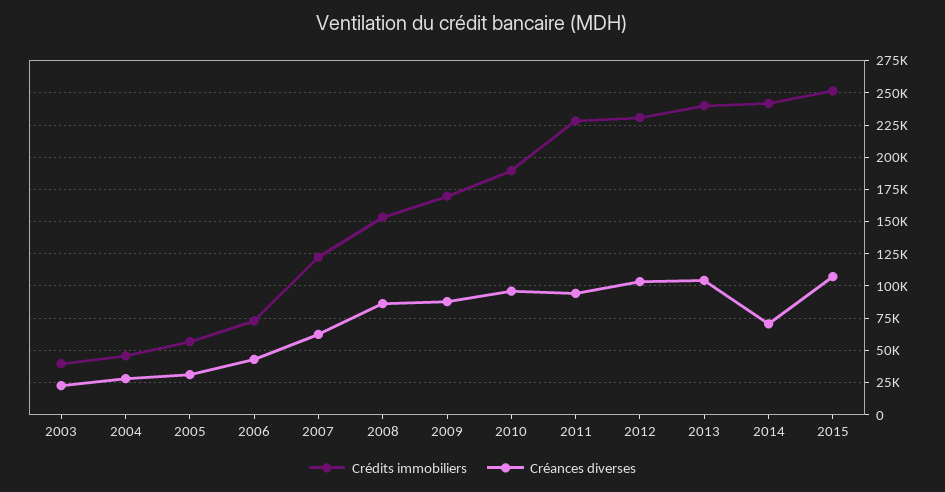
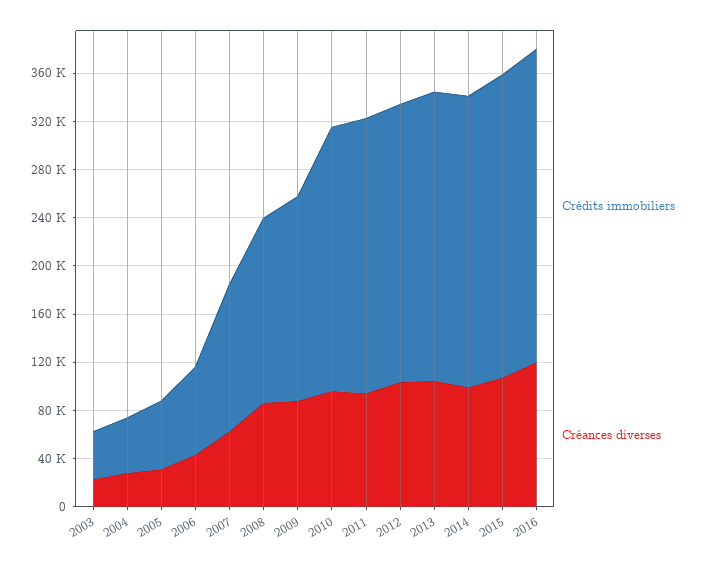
Crédits immobiliers, 2010: 190000 -> 220000
Créances diverses, 2014: 70000 -> 100000
Crédits immobiliers, 2016: none -> 260000
Créances diverses, 2016: none -> 120000

